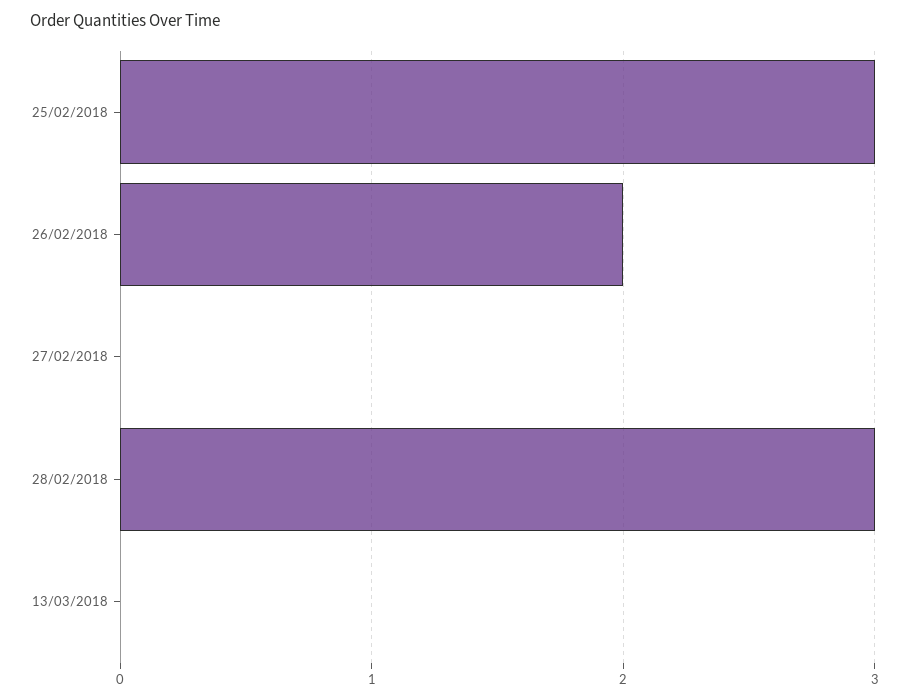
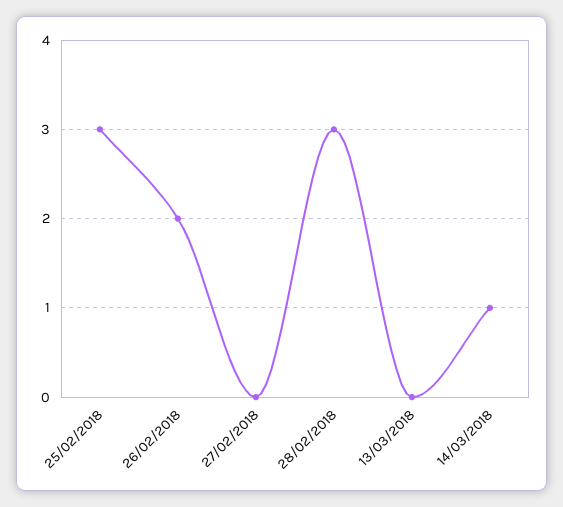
14/03/2018: none -> 1

